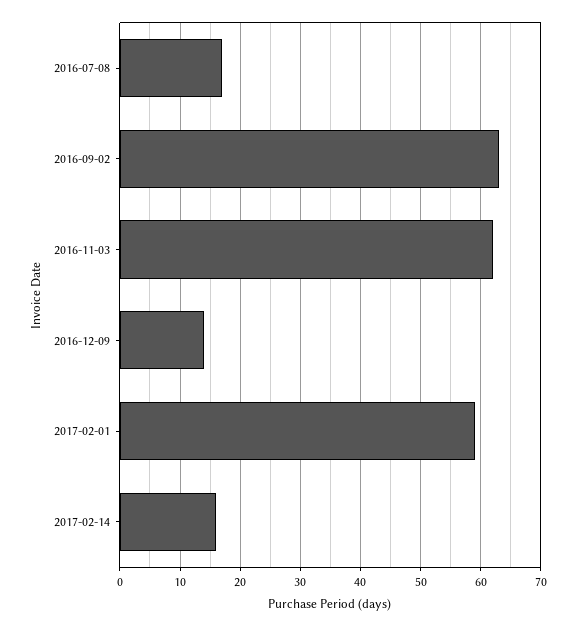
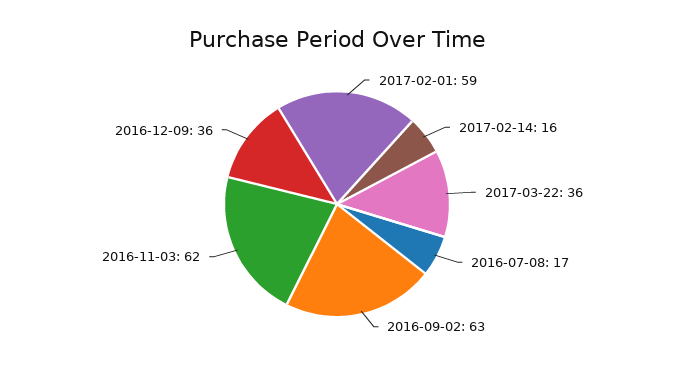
2016-12-09: 14 -> 36
2017-03-22: none -> 36

